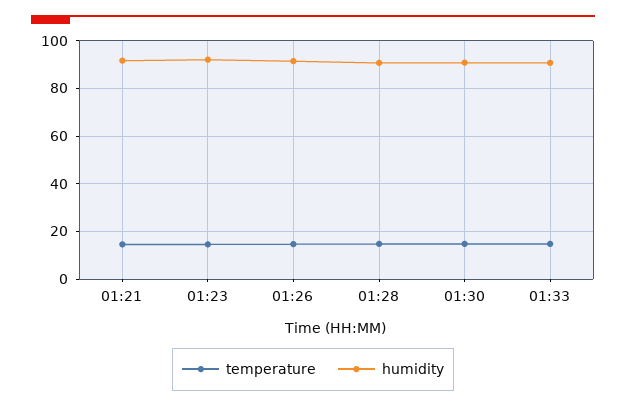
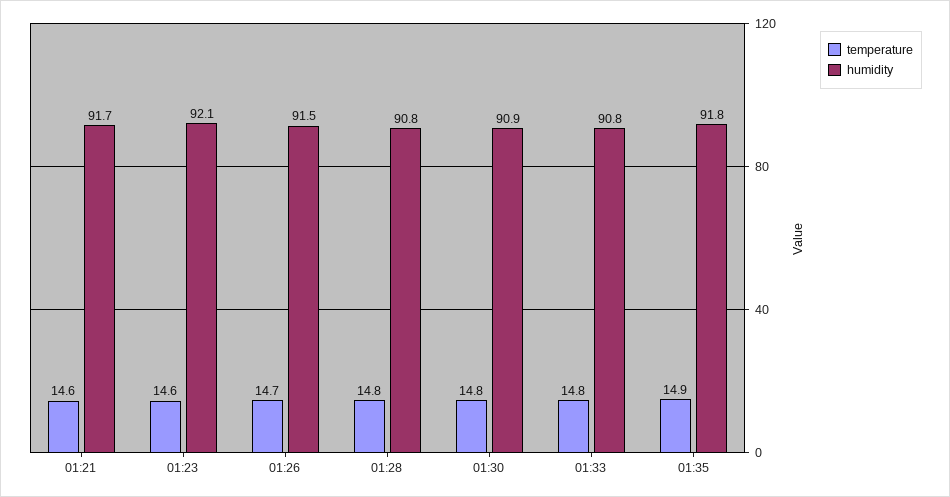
temperature, 01:35: none -> 14.9
humidity, 01:35: none -> 91.8

